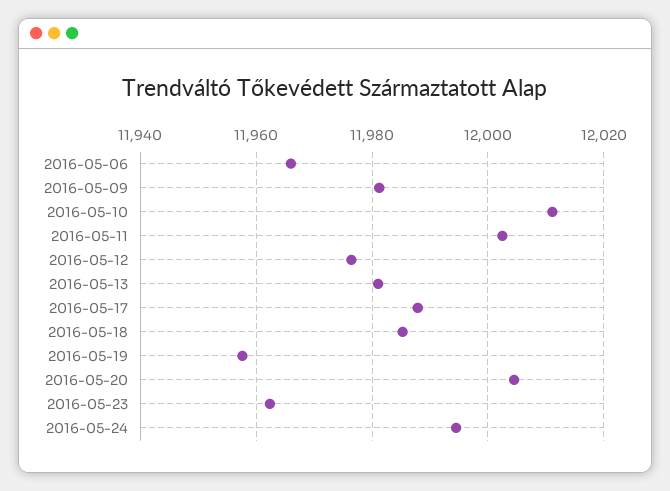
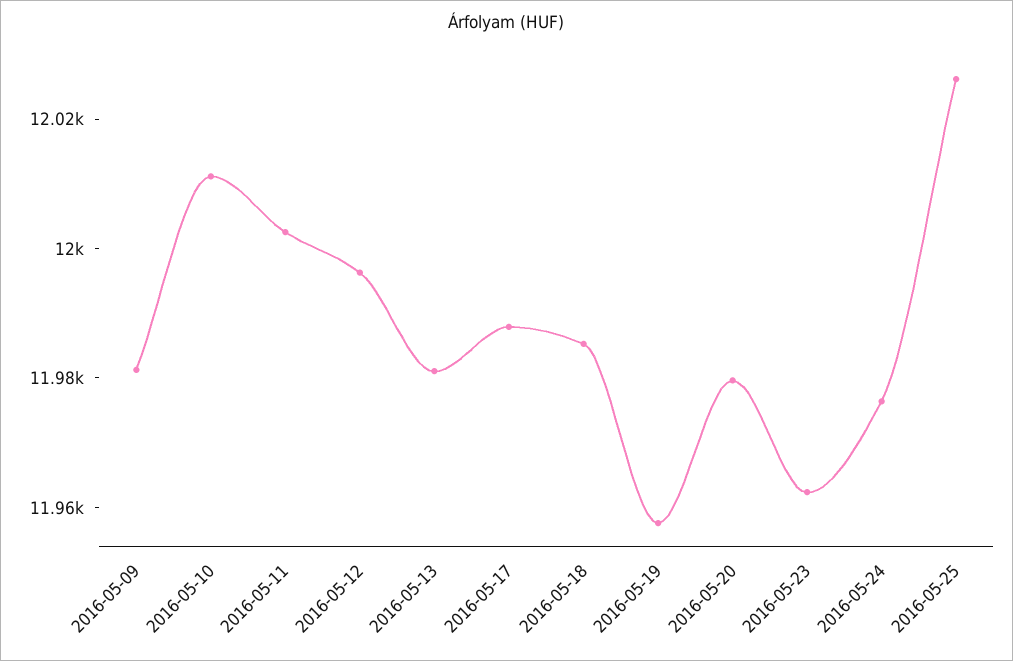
2016-05-06: 11966 -> none
2016-05-12: 11976 -> 11995
2016-05-20: 12004 -> 11980
2016-05-24: 11994 -> 11975
2016-05-25: none -> 12025

